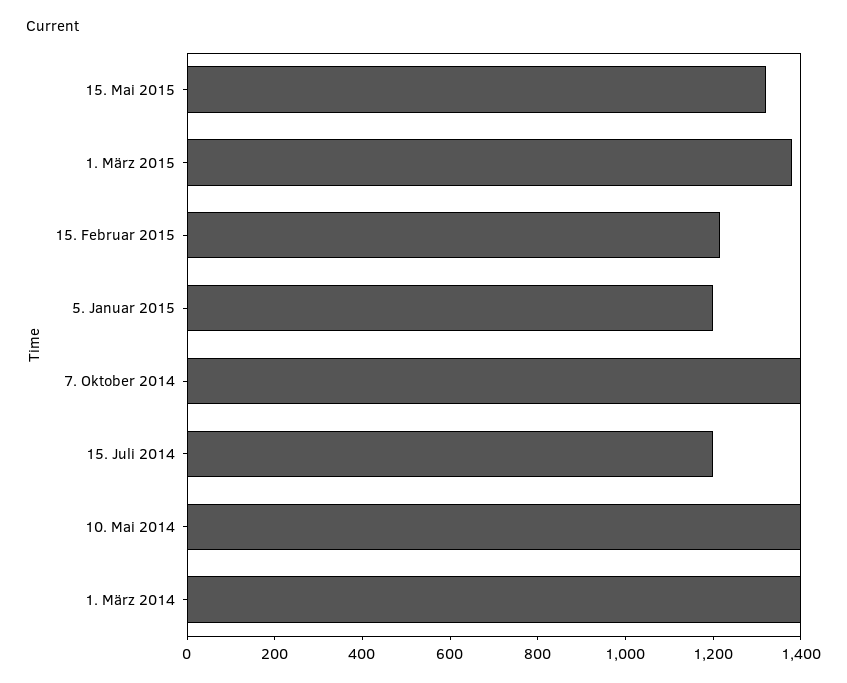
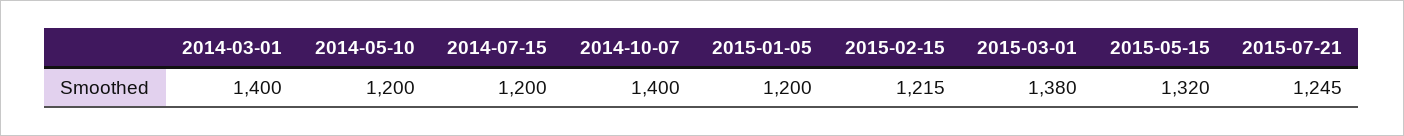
10. Mai 2014: 1400 -> 1200
2015-07-21: none -> 1245

